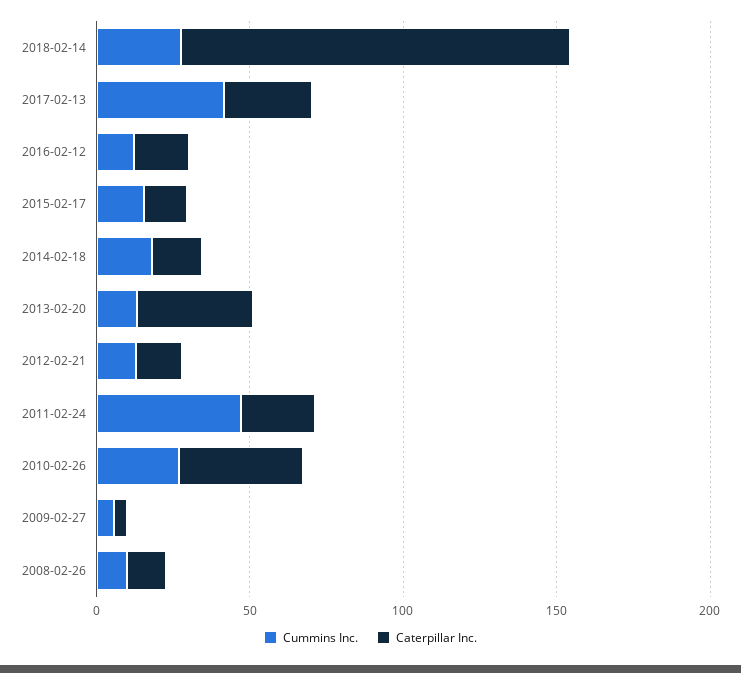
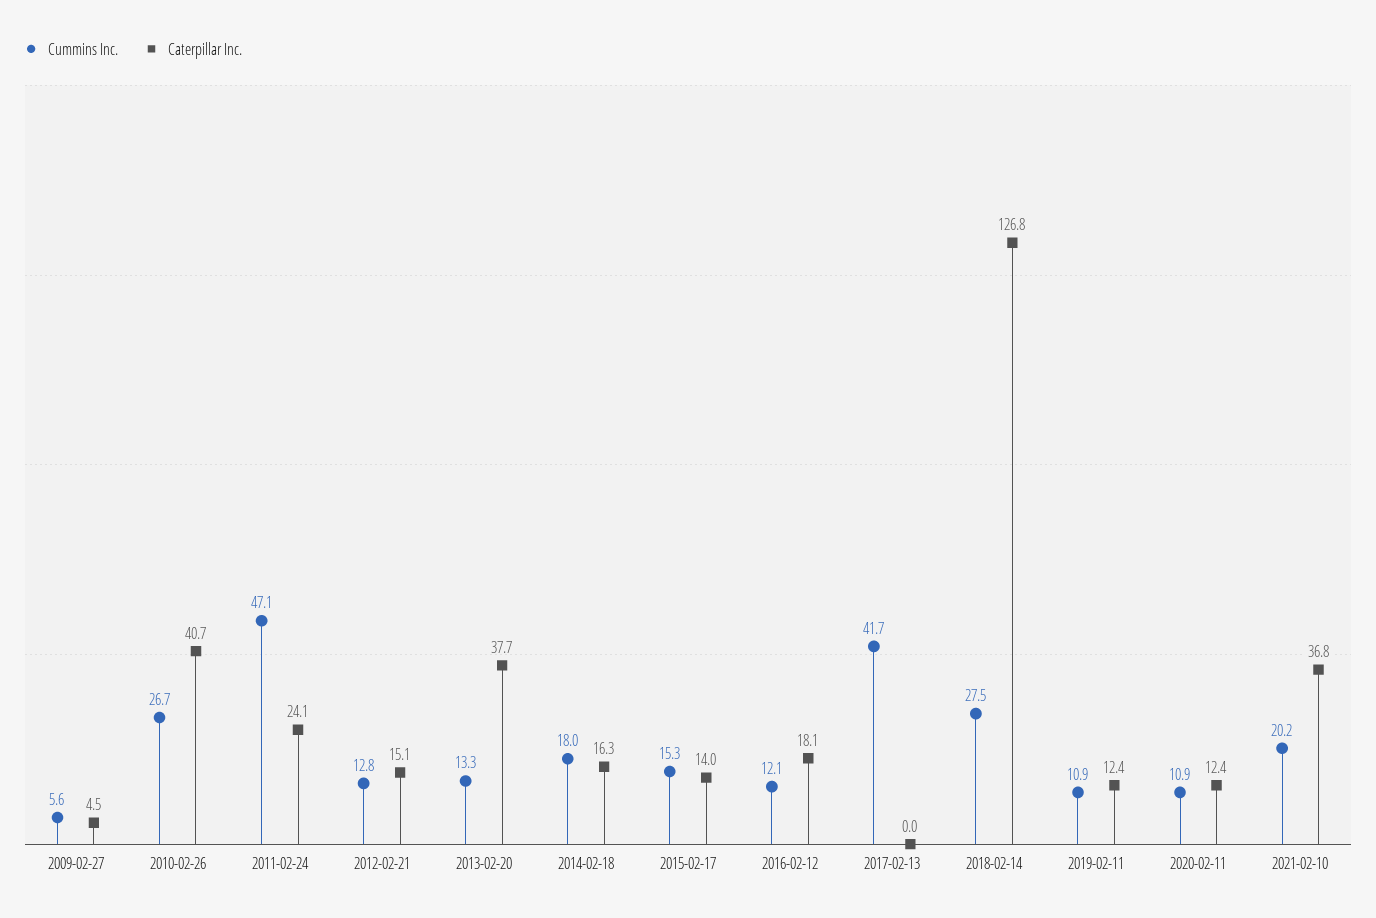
Caterpillar Inc., 2017-02-13: 30 -> 0
Cummins Inc., 2008-02-26: 10 -> none
Caterpillar Inc., 2008-02-26: 10 -> none
Cummins Inc., 2019-02-11: none -> 10.9
Caterpillar Inc., 2019-02-11: none -> 12.4
Cummins Inc., 2020-02-11: none -> 10.9
Caterpillar Inc., 2020-02-11: none -> 12.4
Cummins Inc., 2021-02-10: none -> 20.2
Caterpillar Inc., 2021-02-10: none -> 36.8

